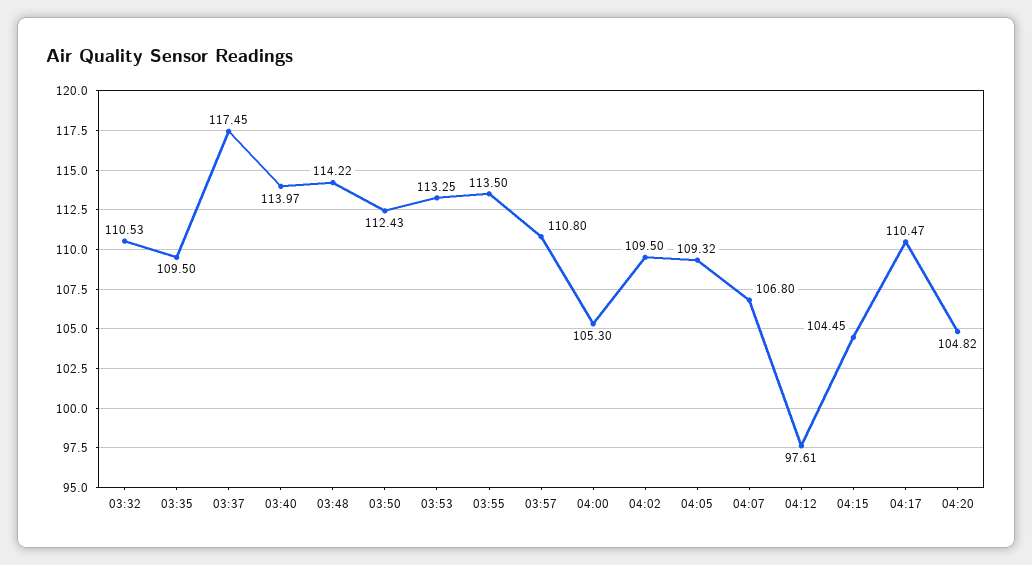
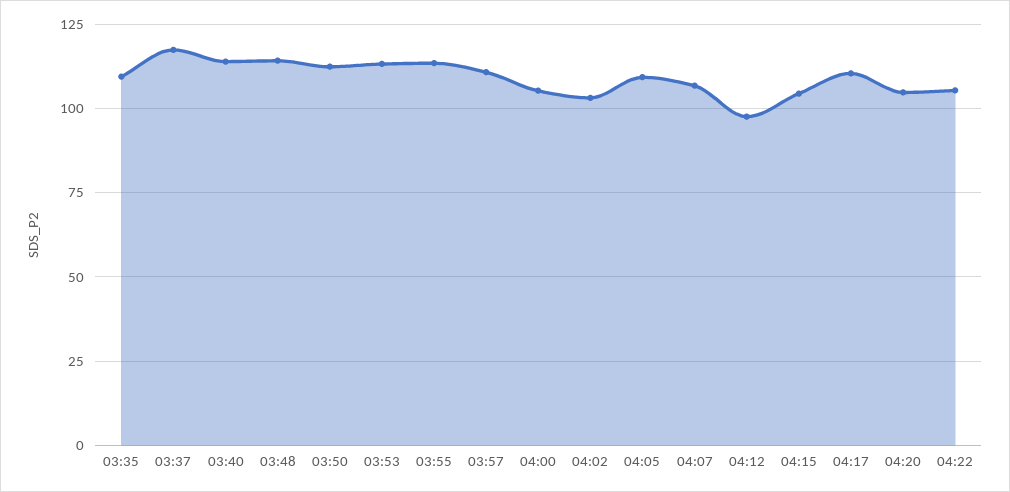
03:32: 110.53 -> none
04:02: 109.5 -> 102.5
04:22: none -> 105

